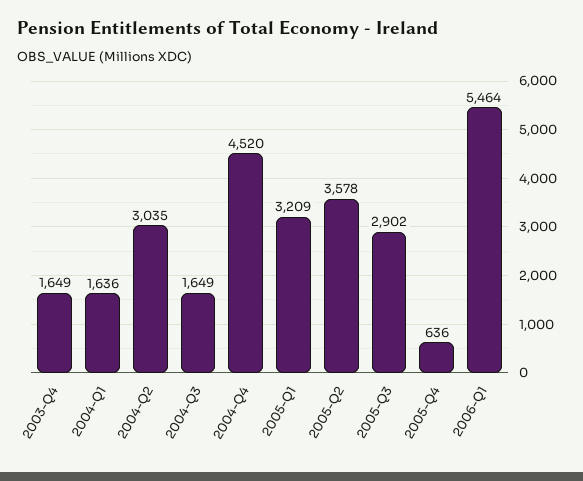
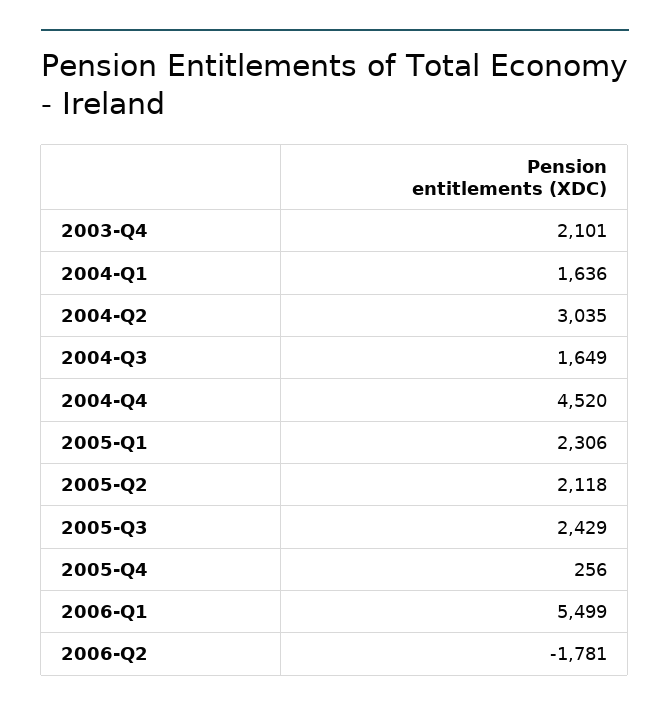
2003-Q4: 1649 -> 2101
2005-Q1: 3209 -> 2306
2005-Q2: 3578 -> 2118
2005-Q3: 2902 -> 2429
2005-Q4: 636 -> 256
2006-Q1: 5464 -> 5499
2006-Q2: none -> -1781

